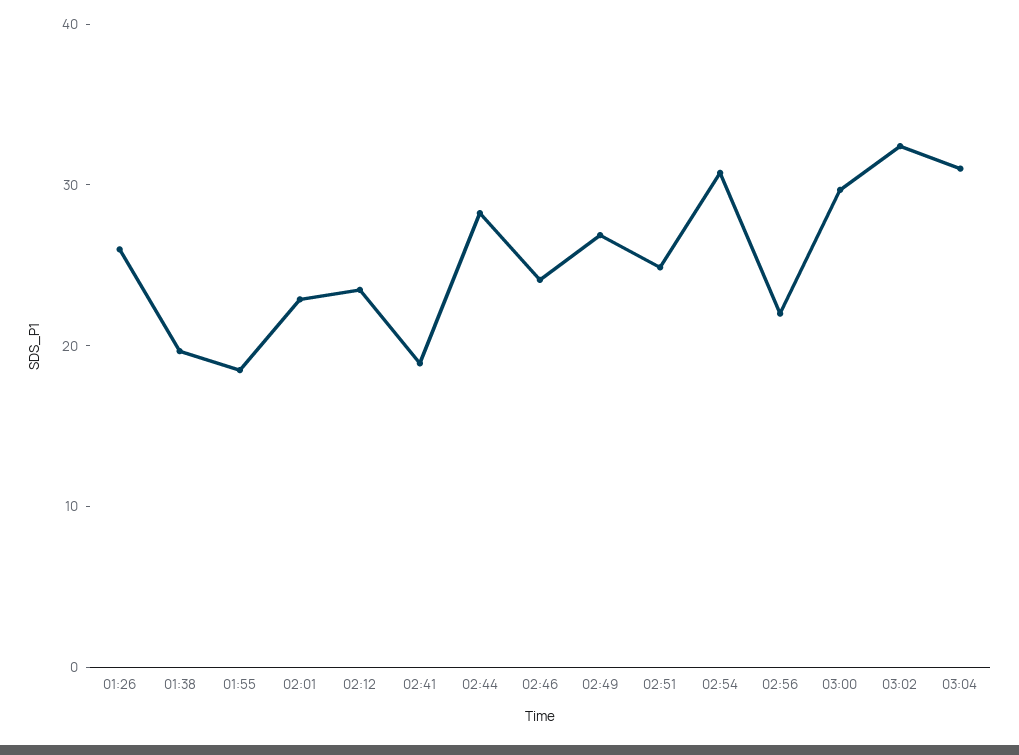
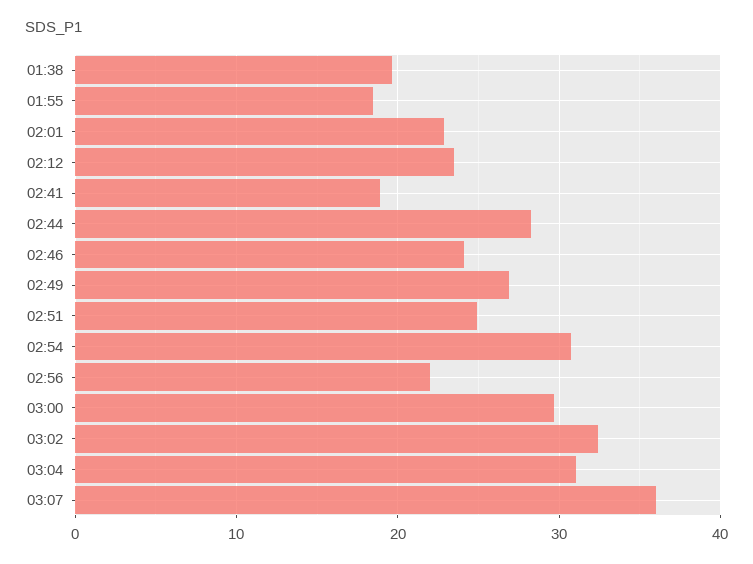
01:26: 26 -> none
03:07: none -> 36

